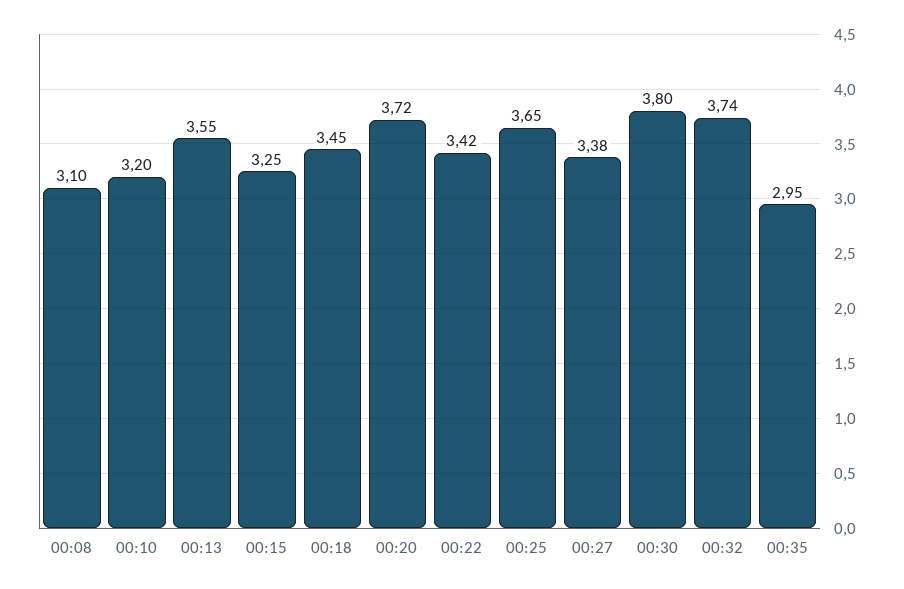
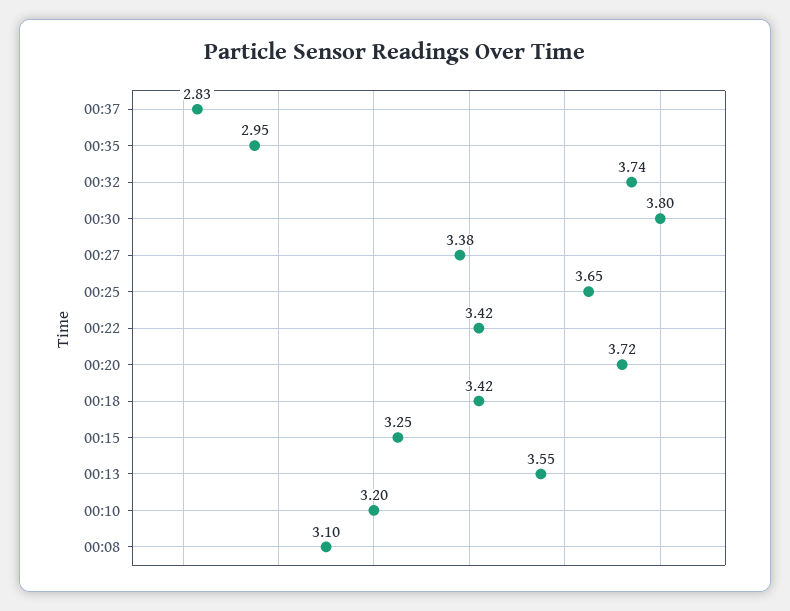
00:18: 3.45 -> 3.42
00:37: none -> 2.83

